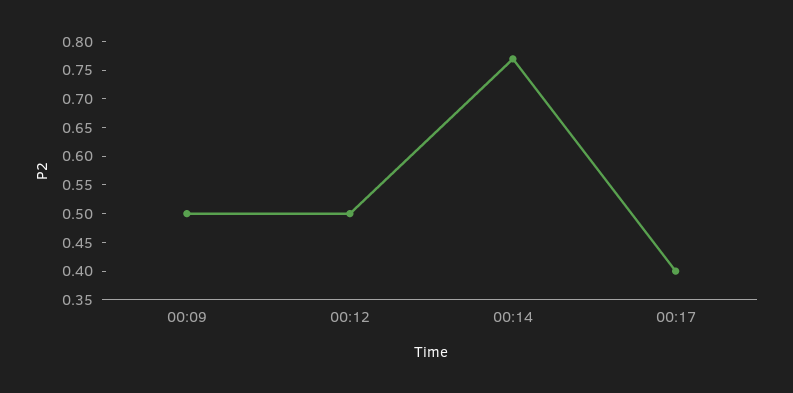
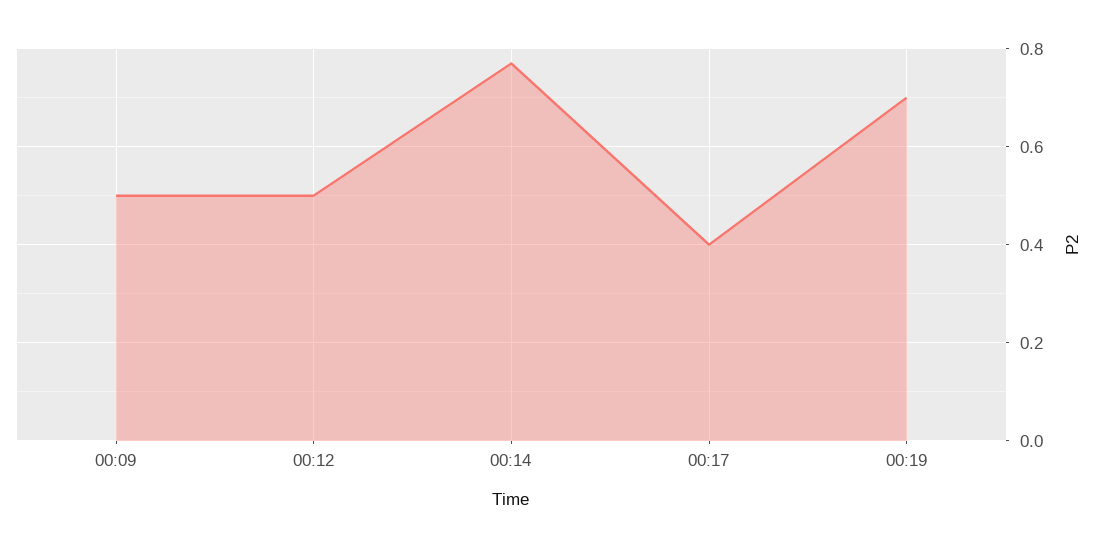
00:19: none -> 0.7

